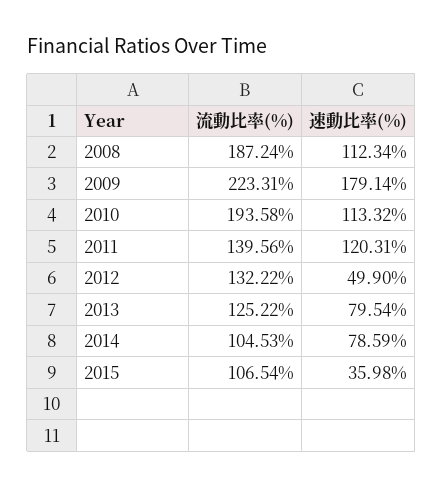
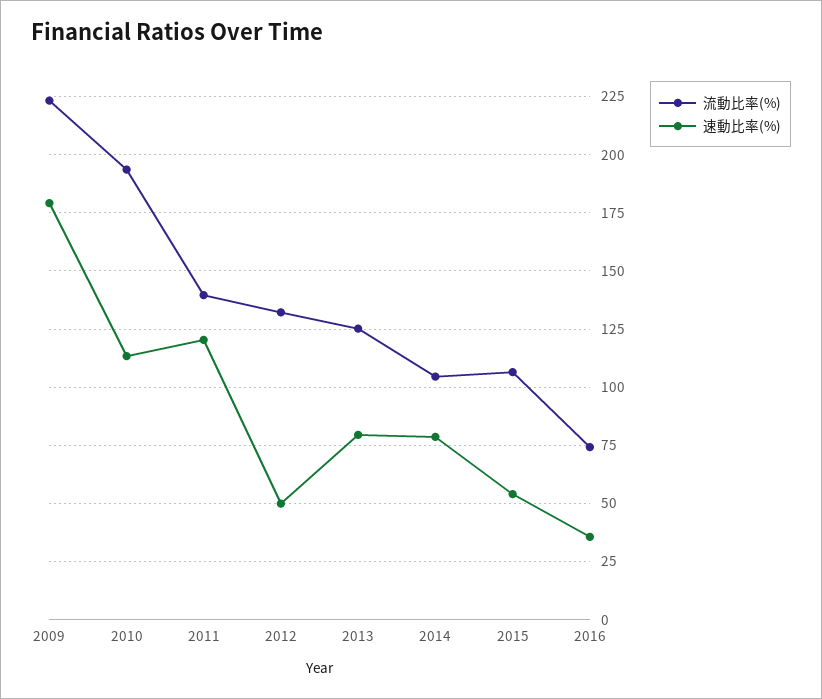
流動比率(%), 2008: 187.24 -> none
速動比率(%), 2008: 112.34 -> none
速動比率(%), 2015: 35.98 -> 55
流動比率(%), 2016: none -> 75
速動比率(%), 2016: none -> 35

